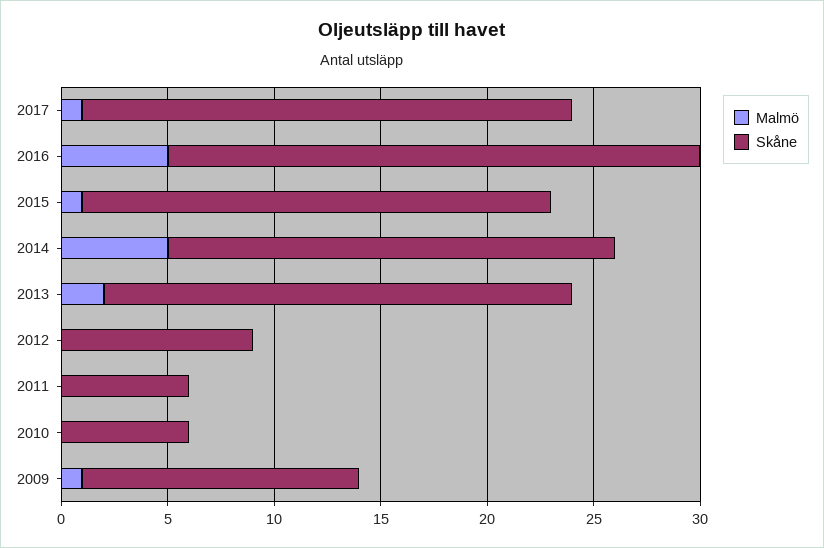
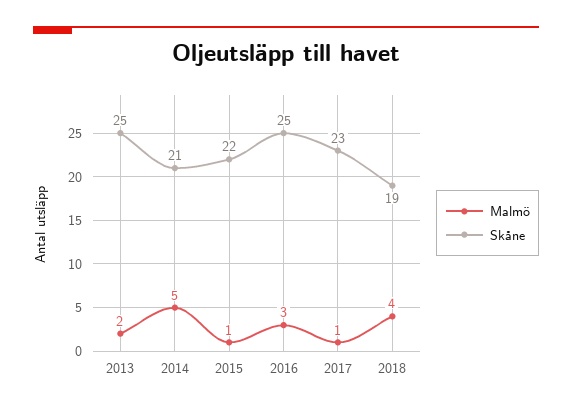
Malmö, 2016: 5 -> 3
Skåne, 2013: 22 -> 25
Malmö, 2012: 0 -> none
Skåne, 2012: 9 -> none
Malmö, 2011: 0 -> none
Skåne, 2011: 6 -> none
Malmö, 2010: 0 -> none
Skåne, 2010: 6 -> none
Malmö, 2009: 1 -> none
Skåne, 2009: 13 -> none
Malmö, 2018: none -> 4
Skåne, 2018: none -> 19

